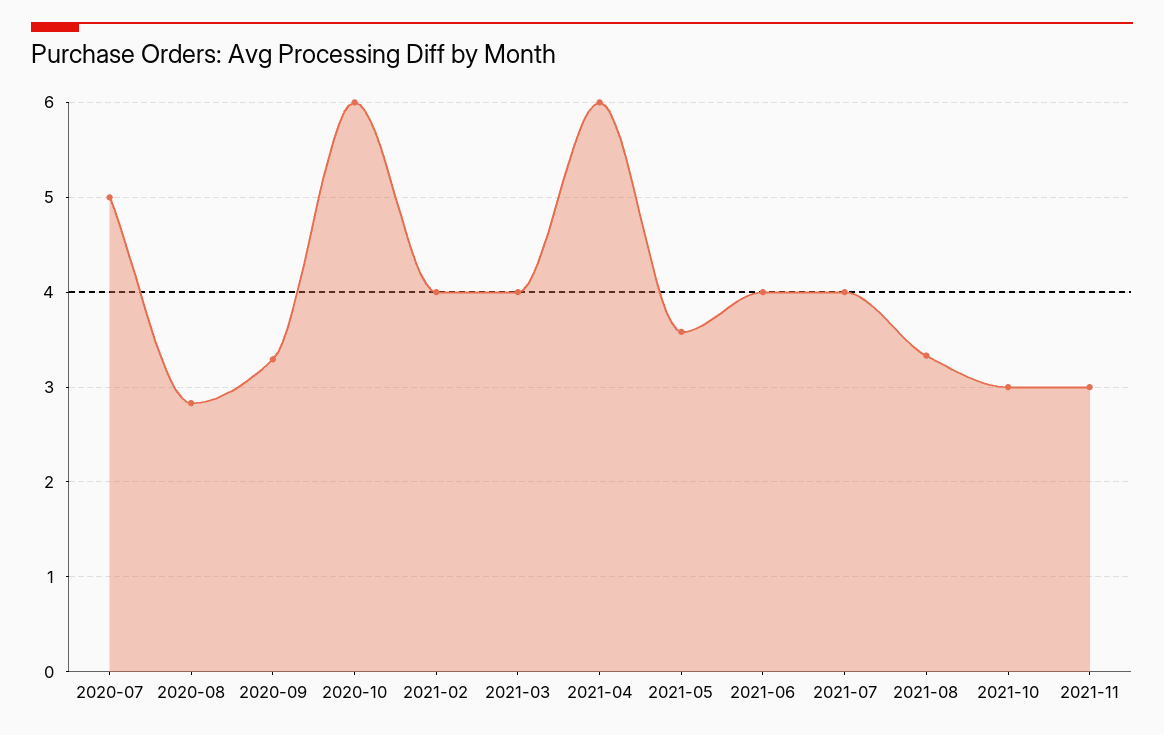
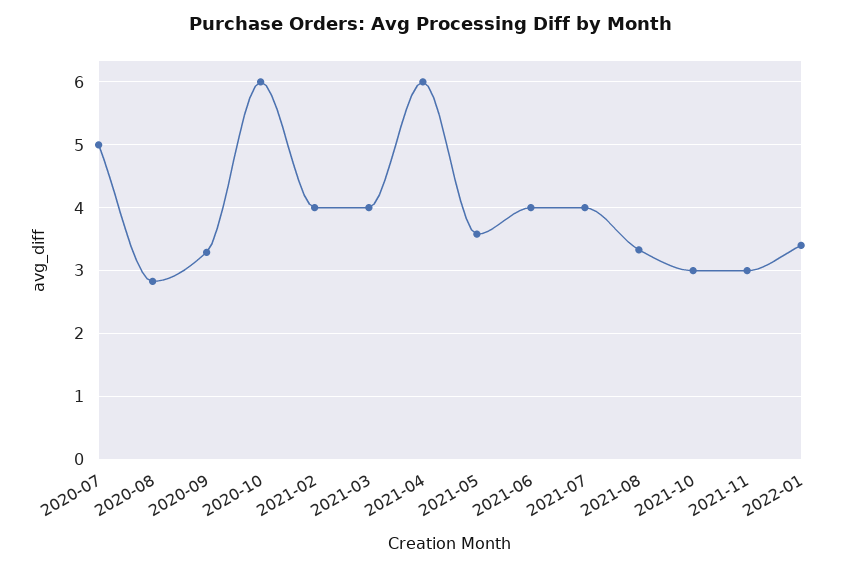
2022-01: none -> 3.4

